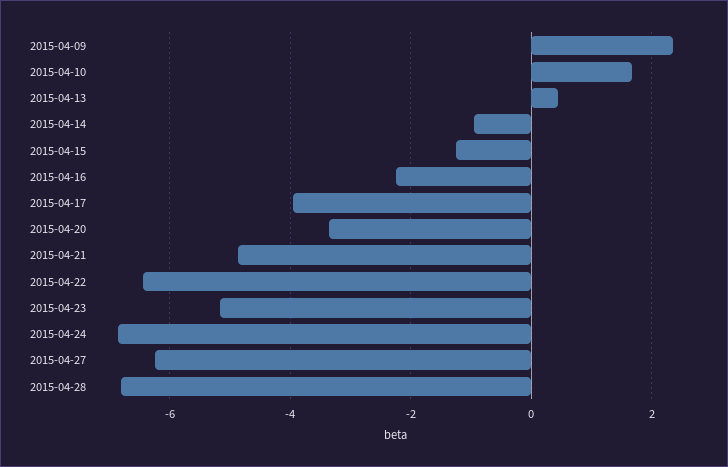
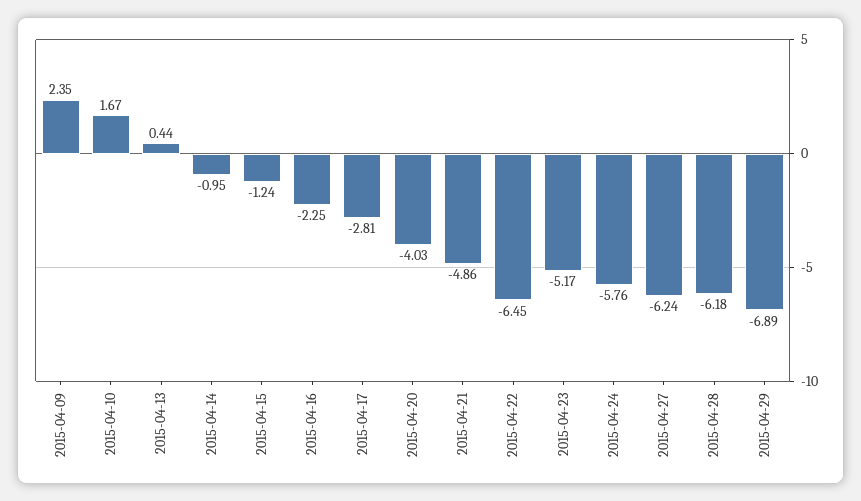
2015-04-17: -4 -> -2.81
2015-04-20: -3.4 -> -4.03
2015-04-24: -6.8 -> -5.76
2015-04-28: -6.8 -> -6.18
2015-04-29: none -> -6.89

